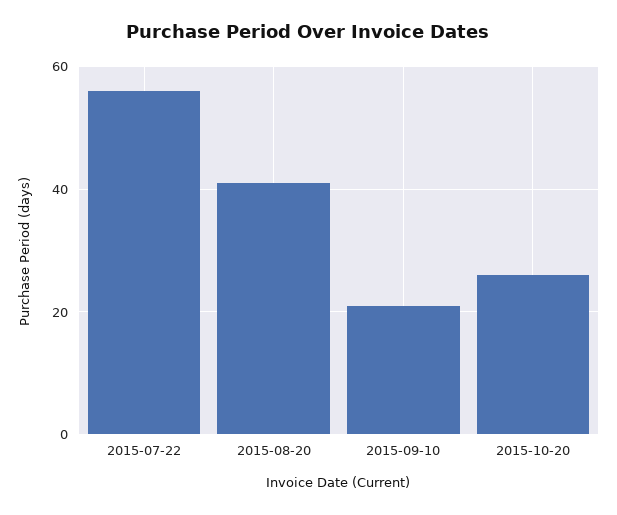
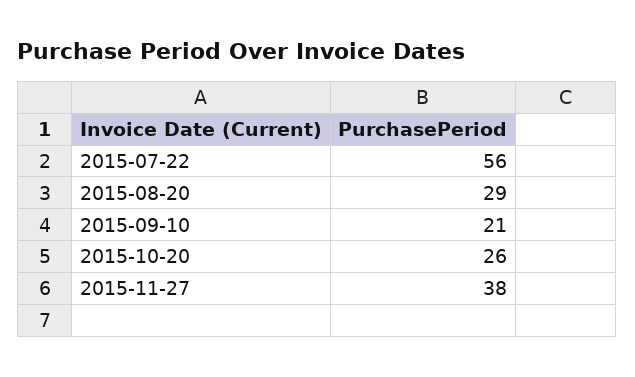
2015-08-20: 40 -> 29
2015-11-27: none -> 38

